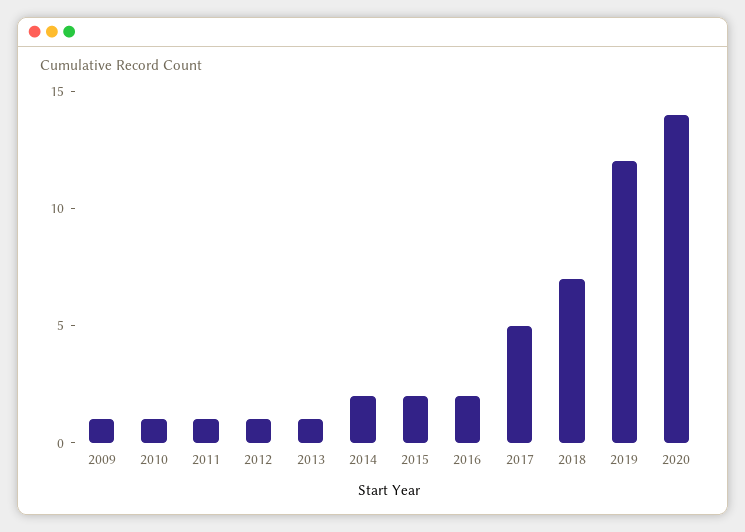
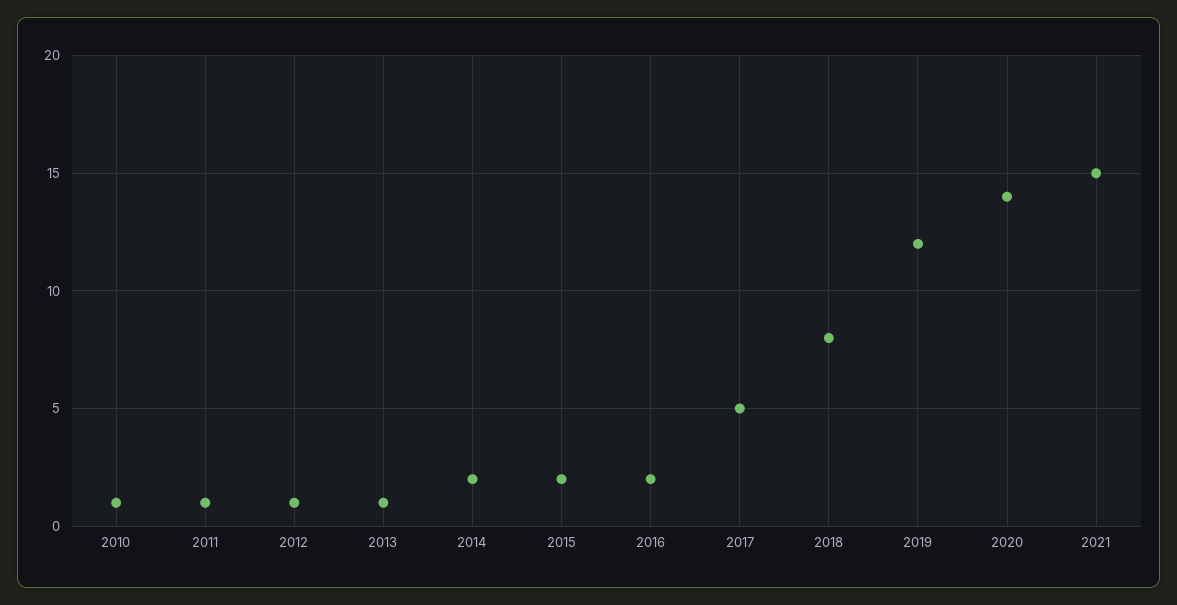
2009: 1 -> none
2018: 7 -> 8
2021: none -> 15

